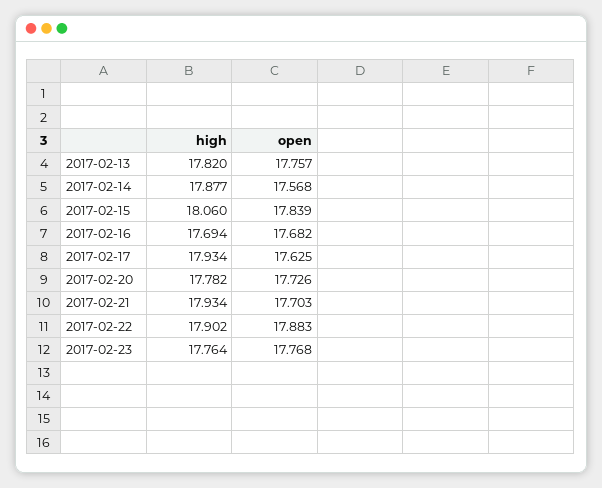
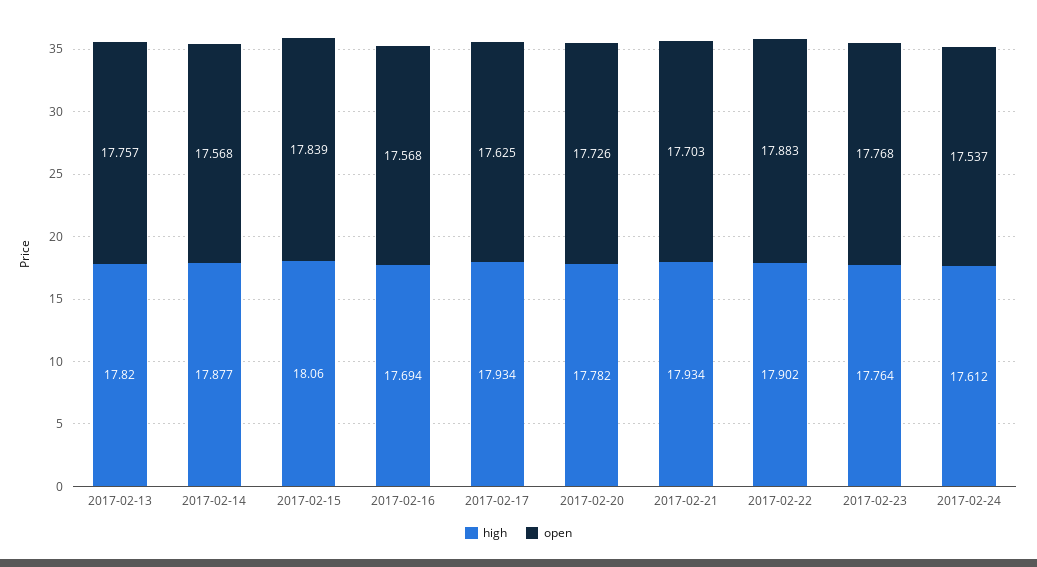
open, 2017-02-16: 17.682 -> 17.568
high, 2017-02-24: none -> 17.612
open, 2017-02-24: none -> 17.537

